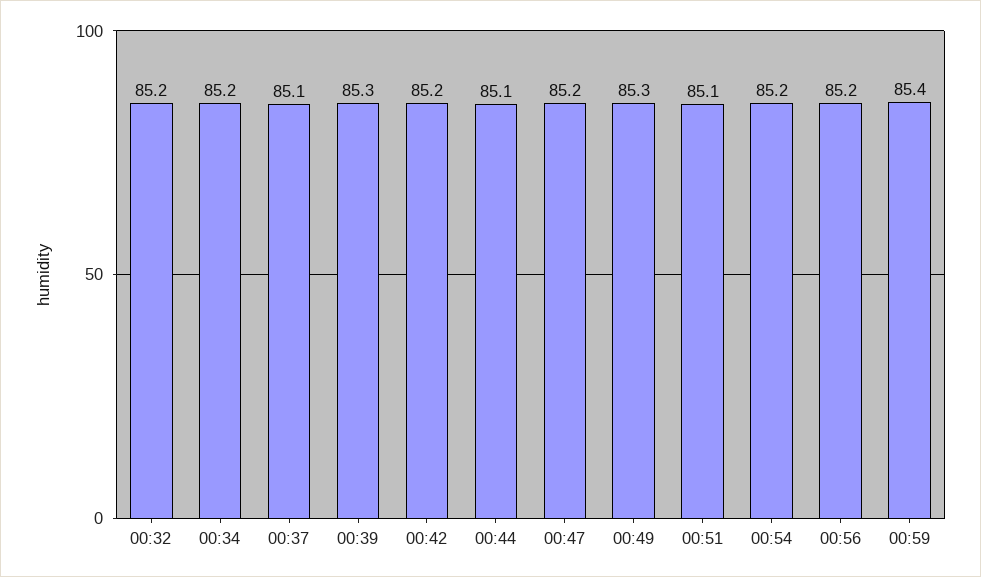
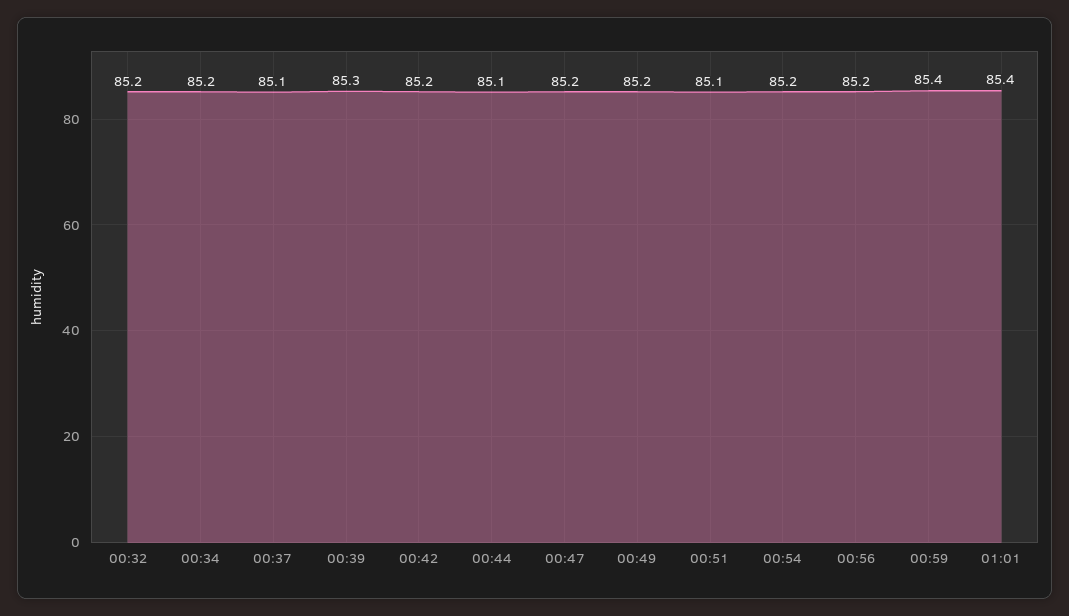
00:49: 85.3 -> 85.2
01:01: none -> 85.4

